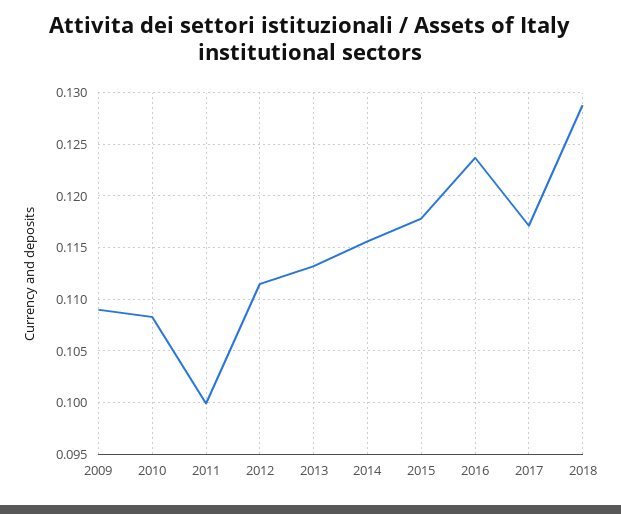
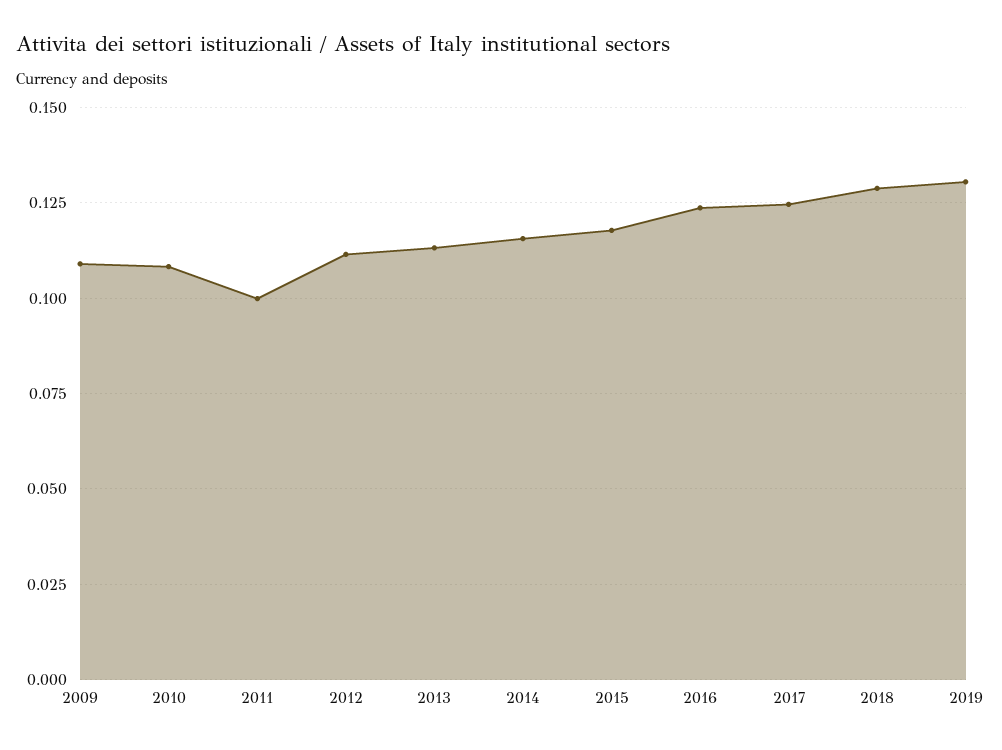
2017: 0.117 -> 0.125
2019: none -> 0.13

